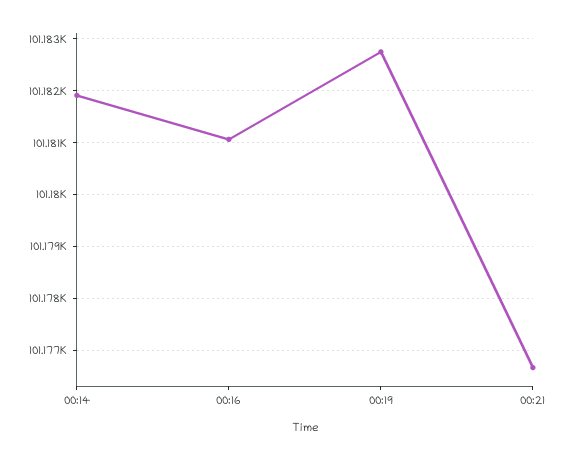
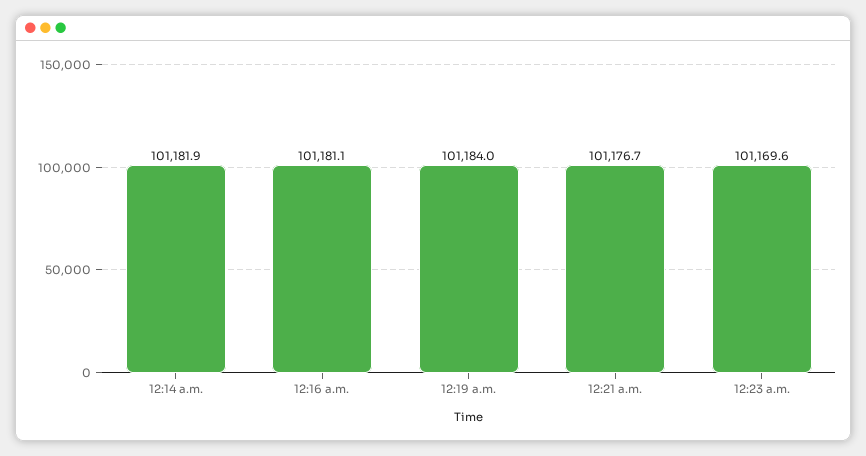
00:19: 101182.8 -> 101184
12:23 a.m.: none -> 101169.6

